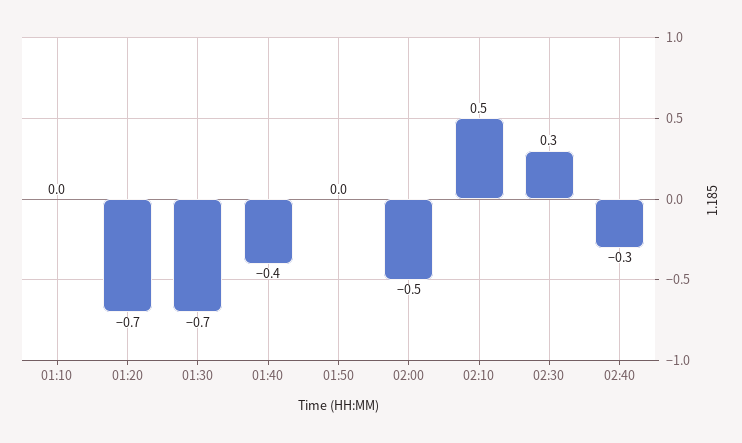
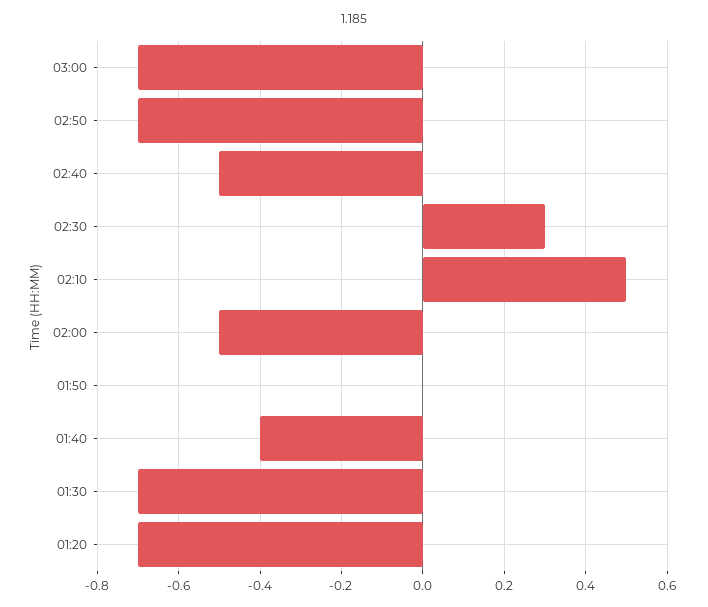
01:10: 0 -> none
02:40: -0.3 -> -0.5
03:00: none -> -0.7
02:50: none -> -0.7

